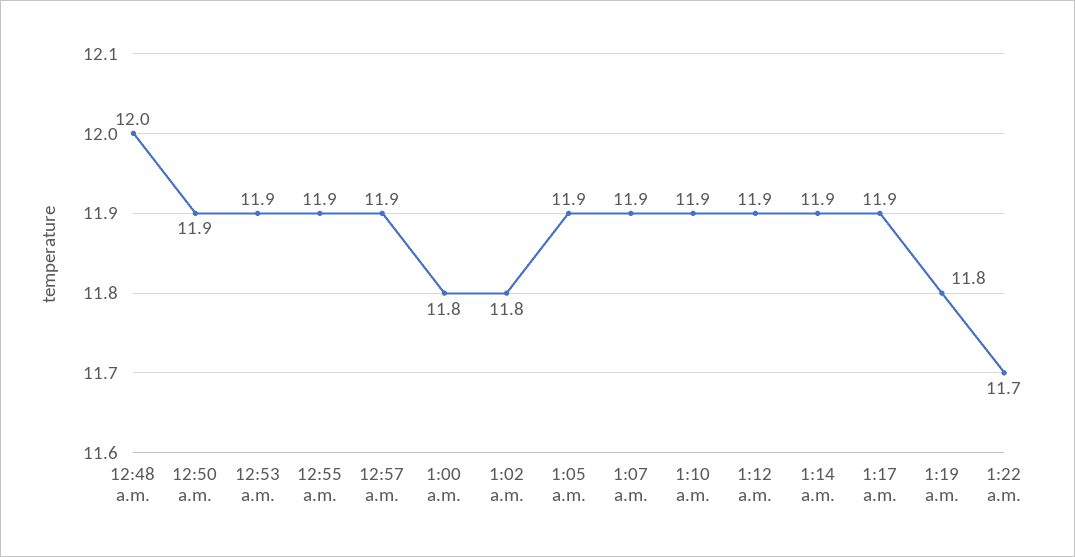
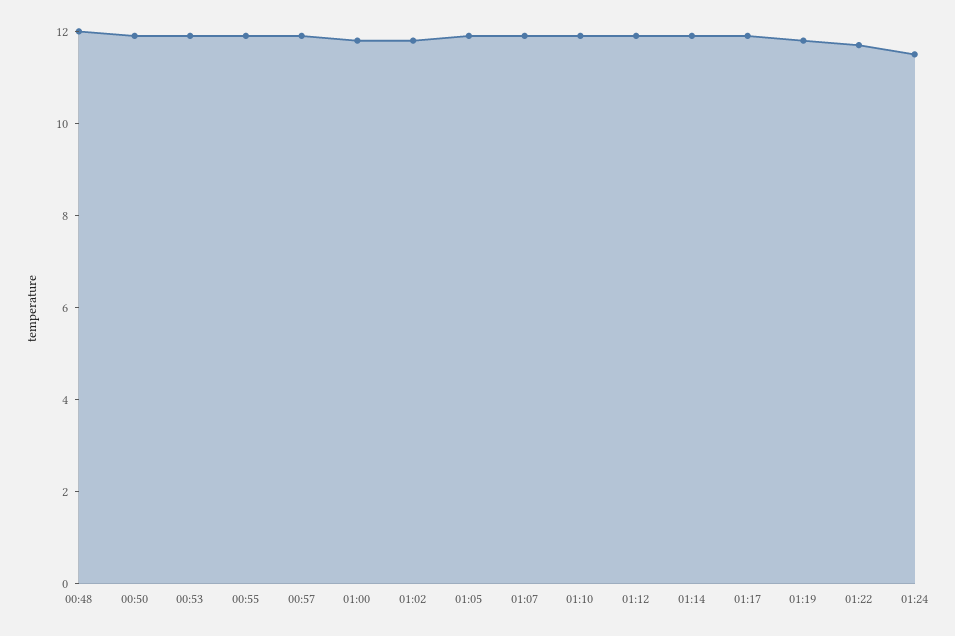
01:24: none -> 11.5

